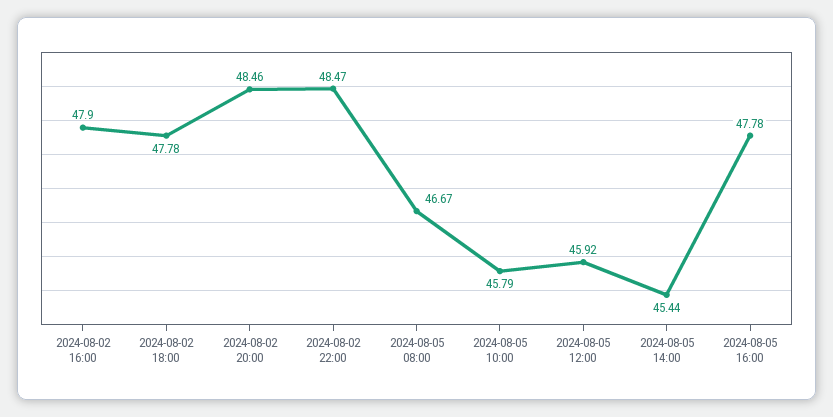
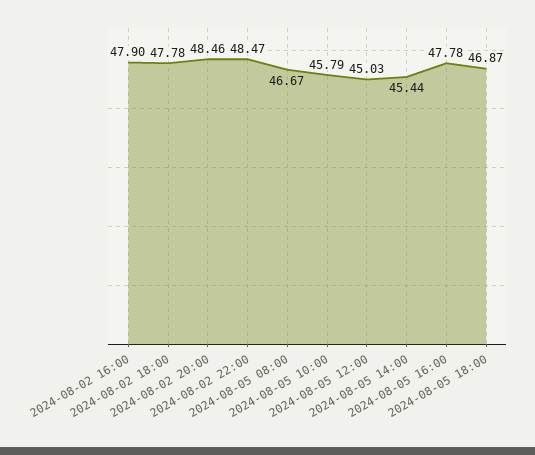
2024-08-05 12:00: 45.92 -> 45.03
2024-08-05 18:00: none -> 46.87

